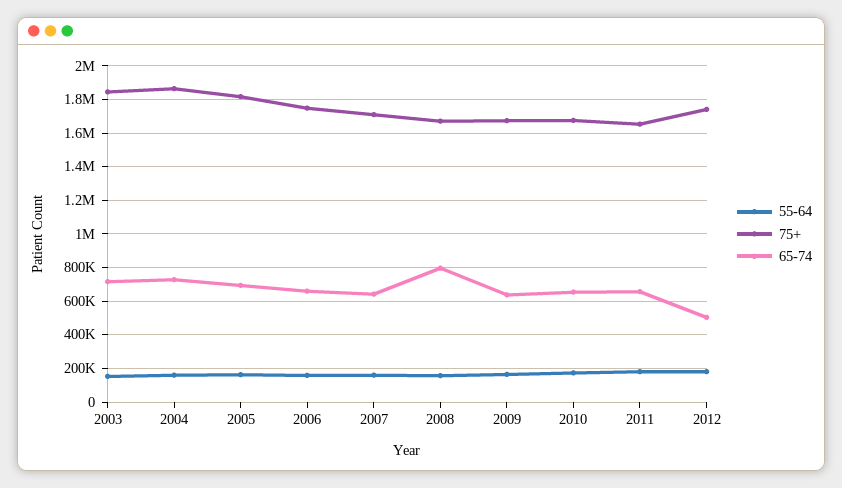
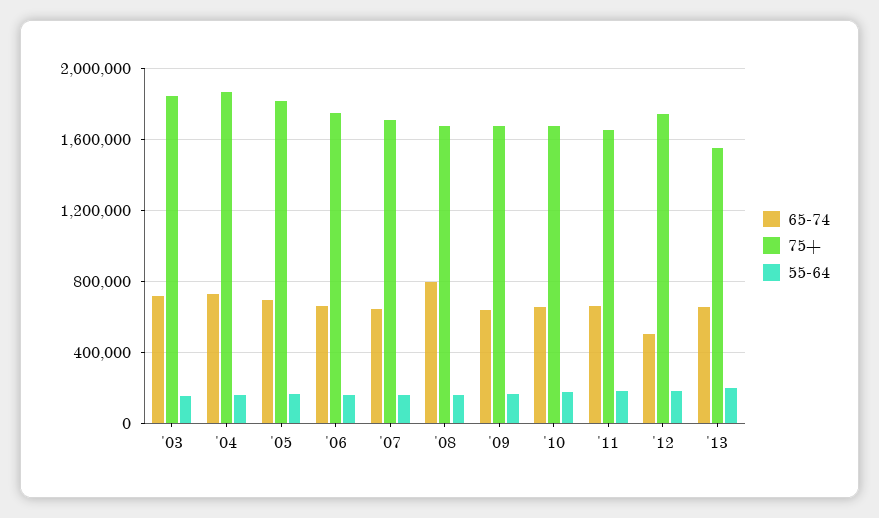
65-74, '13: none -> 650000
75+, '13: none -> 1550000
55-64, '13: none -> 200000

